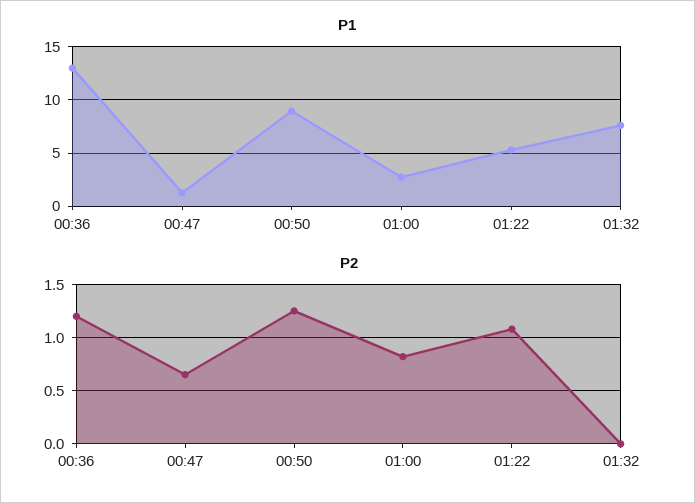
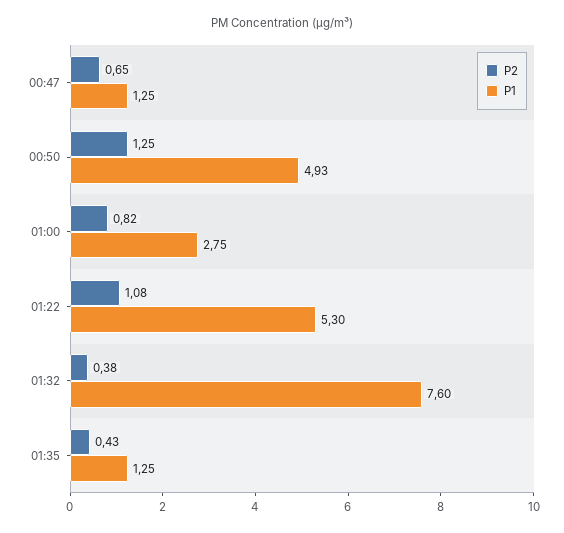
P1, 00:36: 13 -> none
P1, 00:50: 9 -> 4.93
P2, 00:36: 1.2 -> none
P2, 01:32: 0 -> 0.38
P2, 01:35: none -> 0.43
P1, 01:35: none -> 1.25

